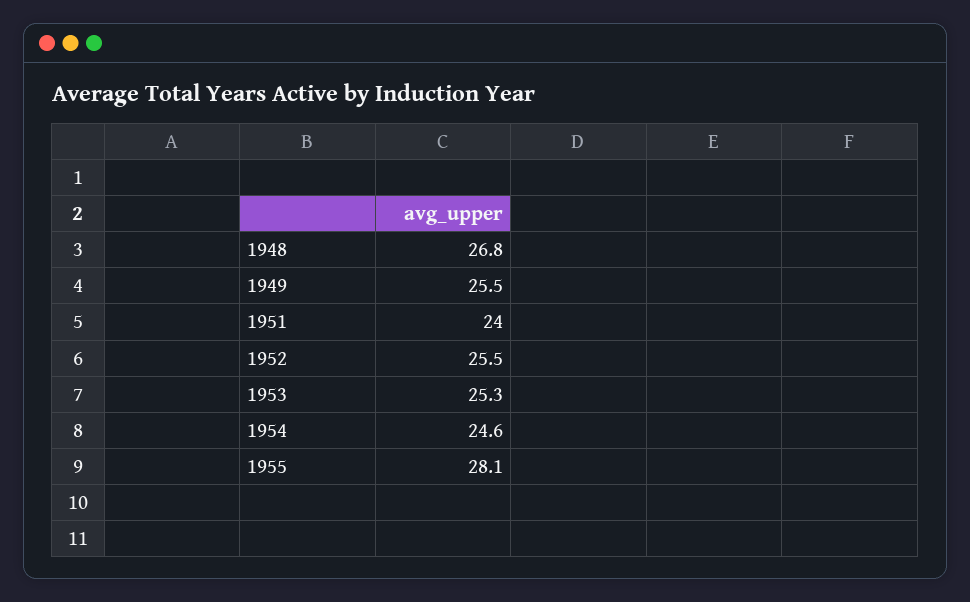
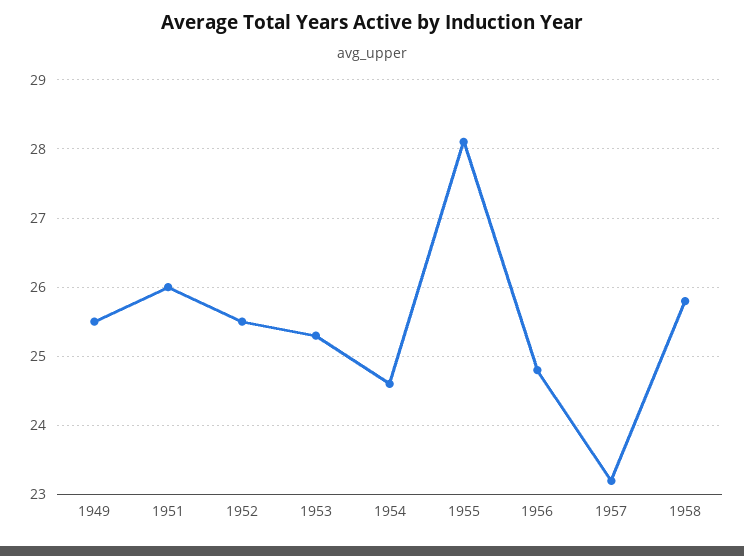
1948: 26.8 -> none
1951: 24 -> 26
1956: none -> 24.8
1957: none -> 23.2
1958: none -> 25.8

